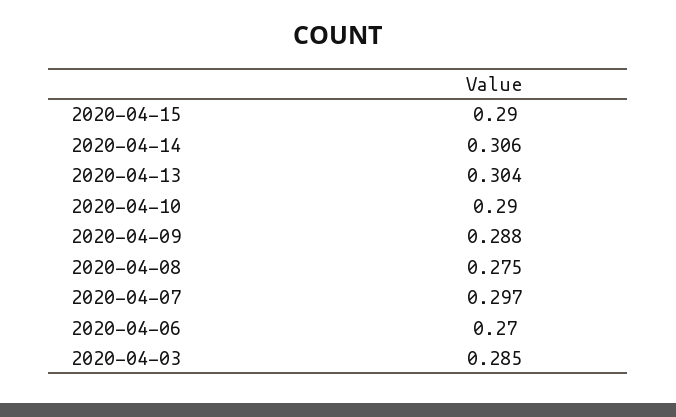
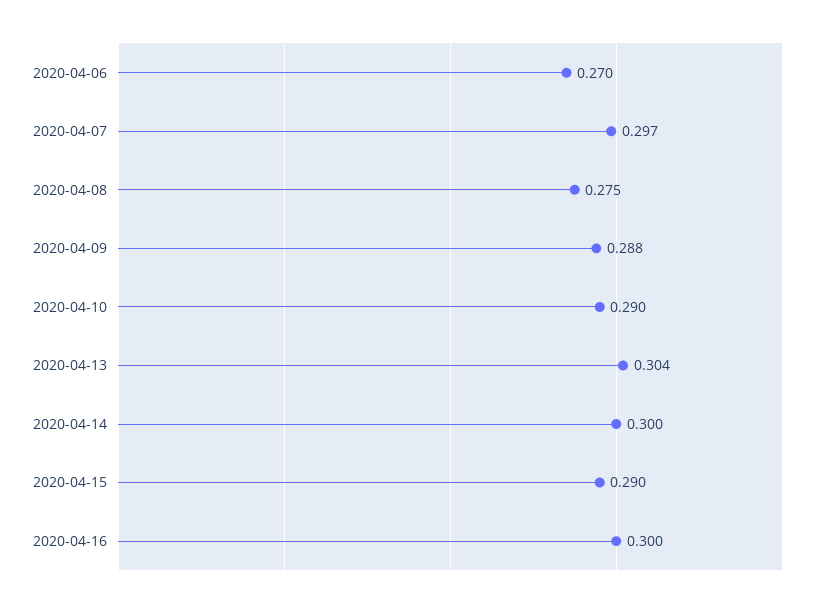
2020-04-14: 0.306 -> 0.3
2020-04-03: 0.285 -> none
2020-04-16: none -> 0.3

